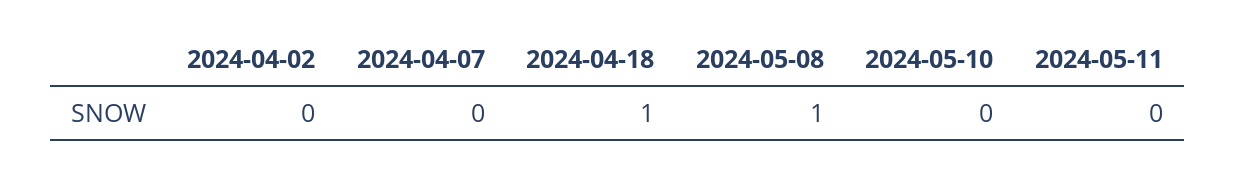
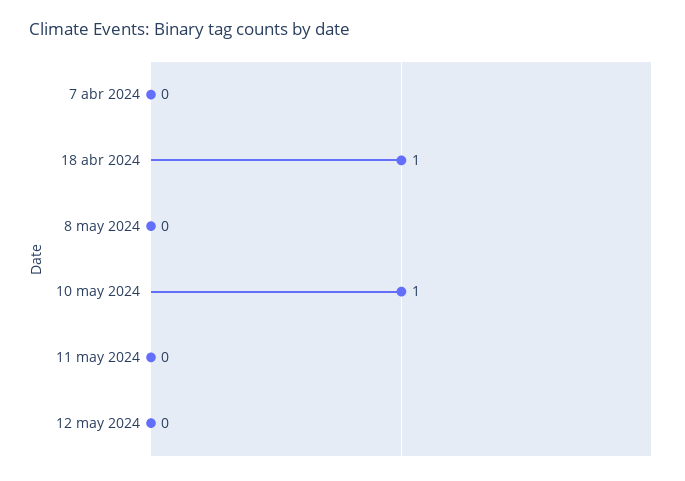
2024-04-02: 0 -> none
2024-05-08: 1 -> 0
2024-05-10: 0 -> 1
12 may 2024: none -> 0

